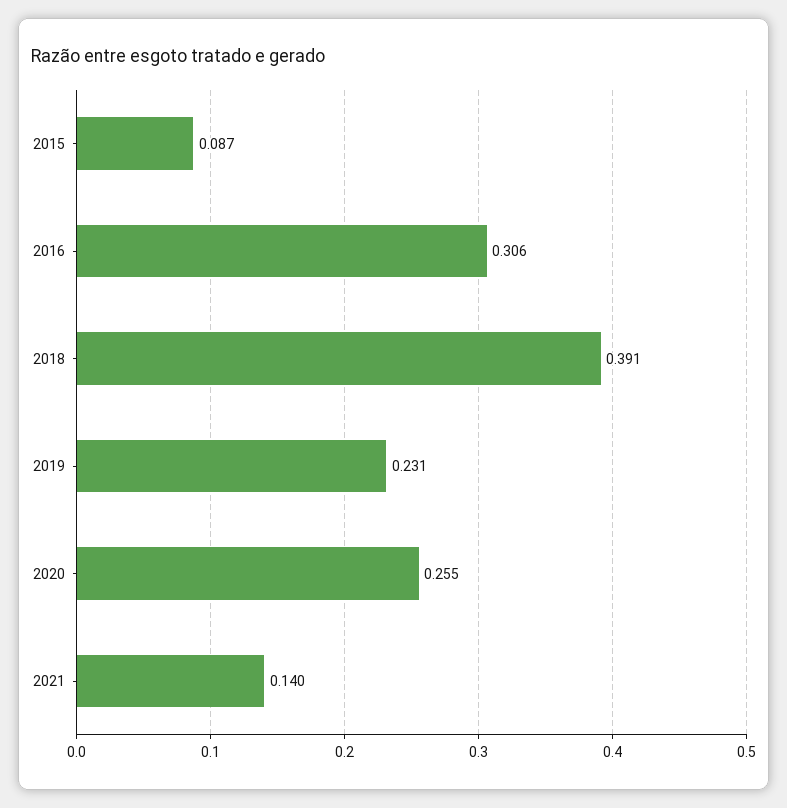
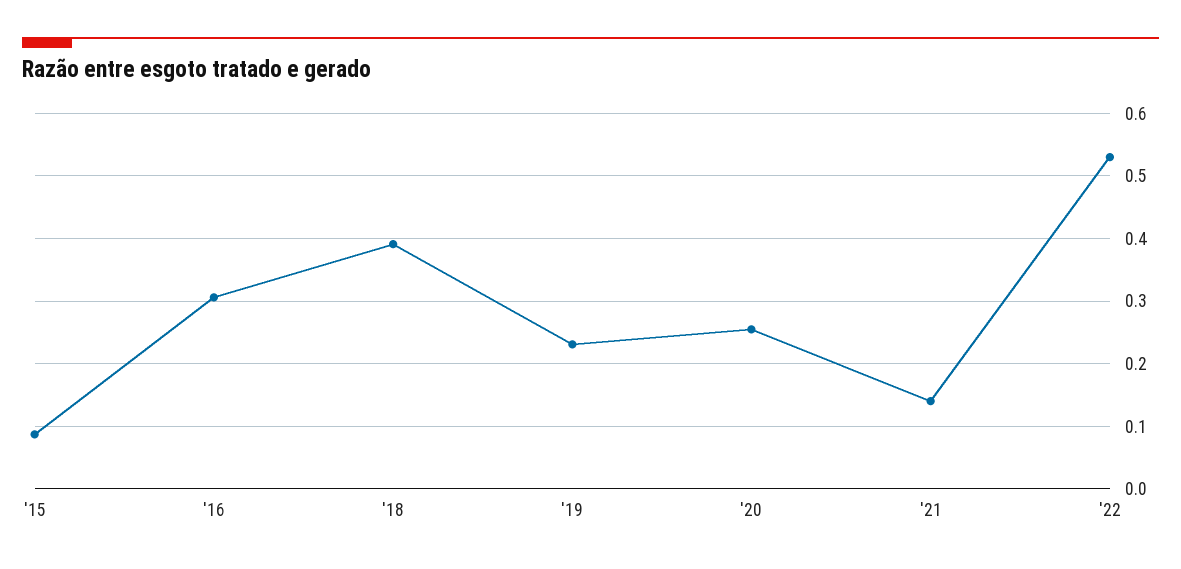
'22: none -> 0.53

